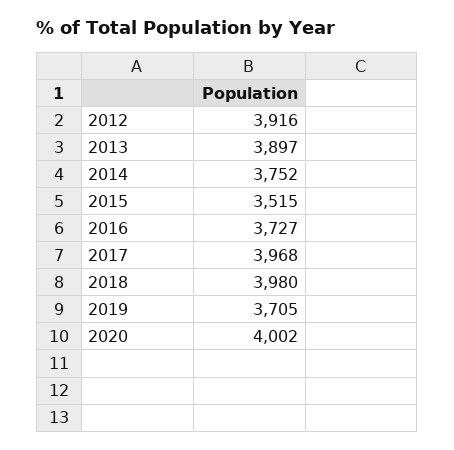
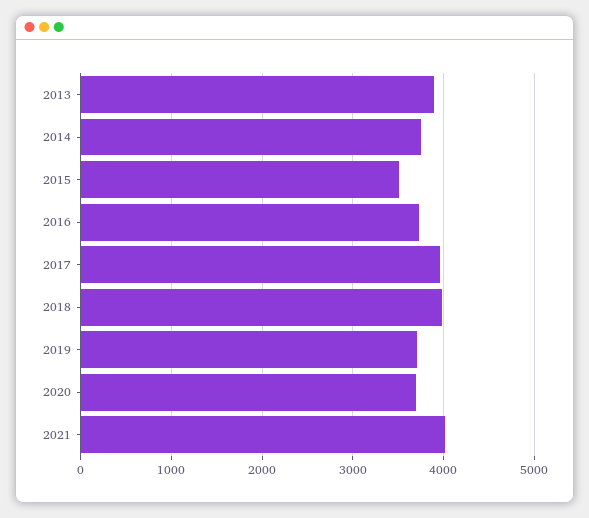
2012: 3916 -> none
2020: 4002 -> 3700
2021: none -> 4000

